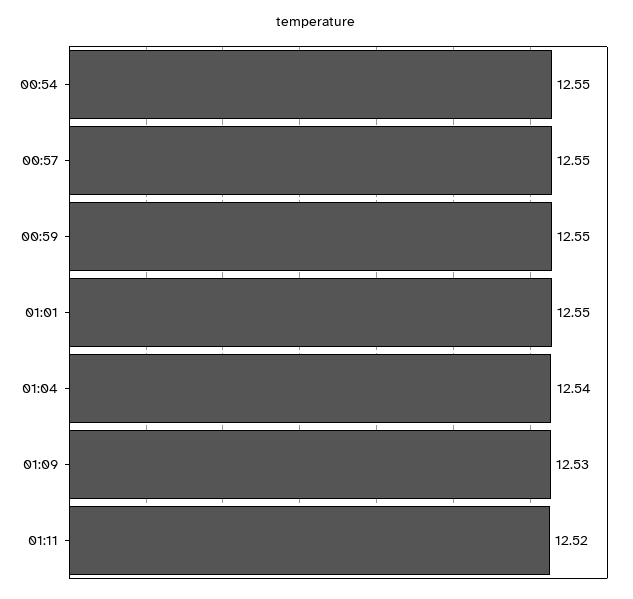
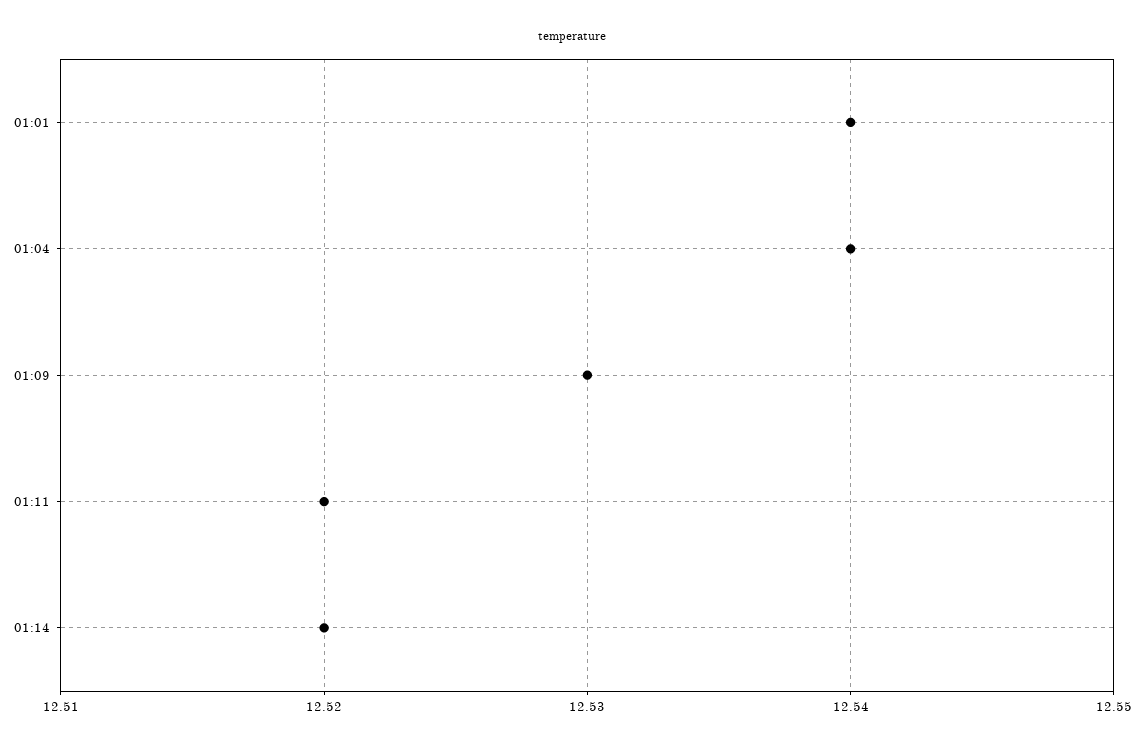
00:54: 12.55 -> none
00:57: 12.55 -> none
00:59: 12.55 -> none
01:01: 12.55 -> 12.54
01:14: none -> 12.52

